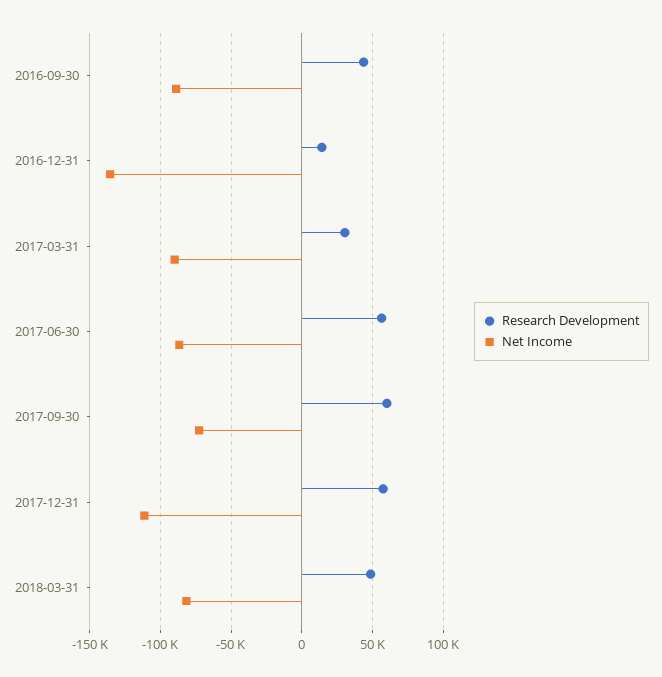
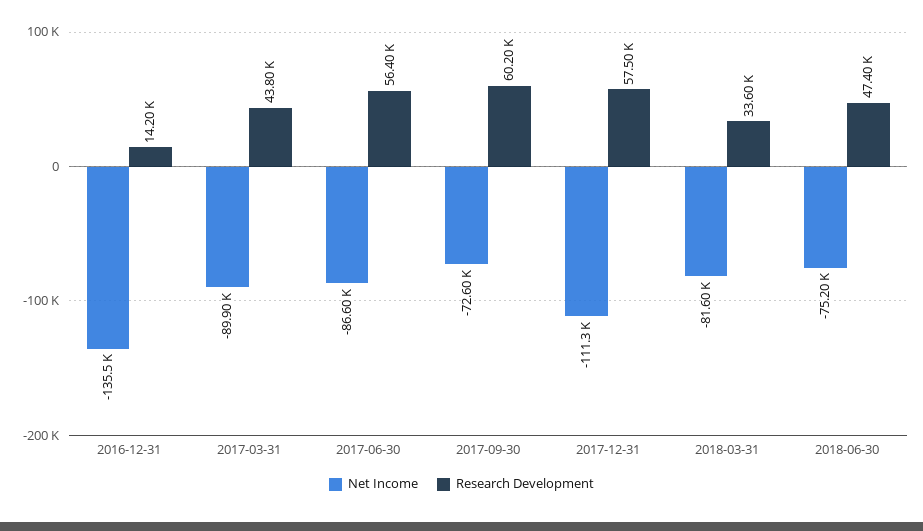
Research Development, 2016-09-30: 45000 -> none
Net Income, 2016-09-30: -90000 -> none
Research Development, 2017-03-31: 30000 -> 43800
Research Development, 2018-03-31: 50000 -> 33600
Net Income, 2018-06-30: none -> -75200
Research Development, 2018-06-30: none -> 47400

